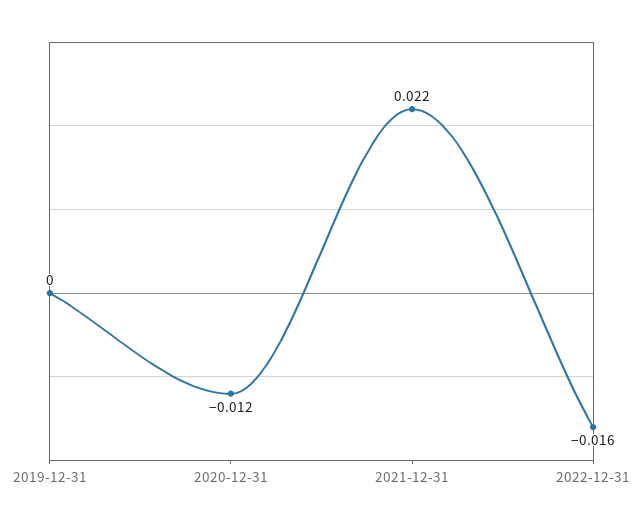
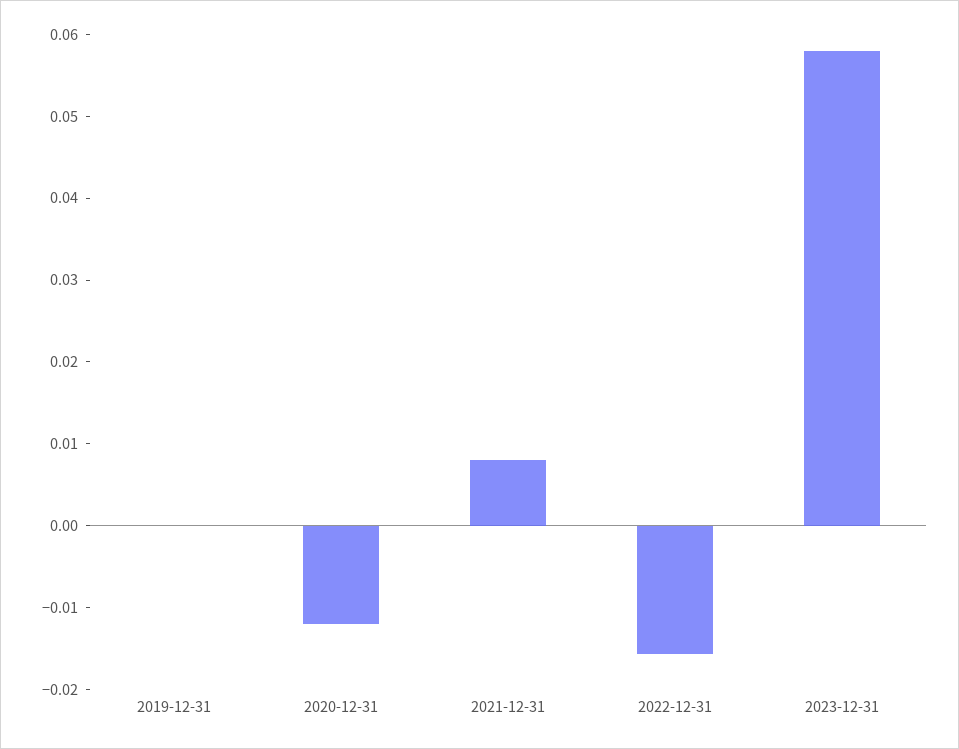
2021-12-31: 0.022 -> 0.008
2023-12-31: none -> 0.058

